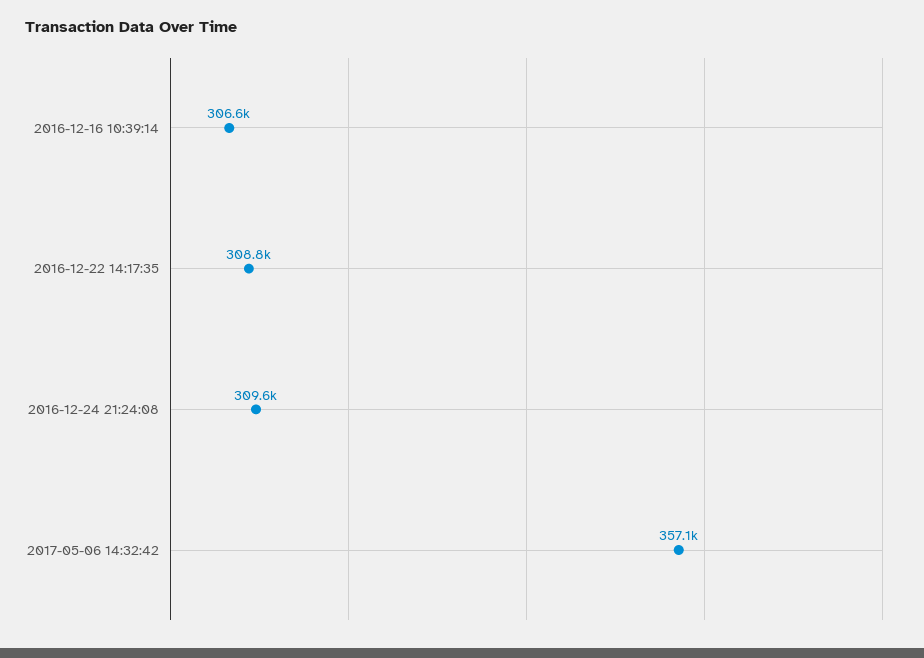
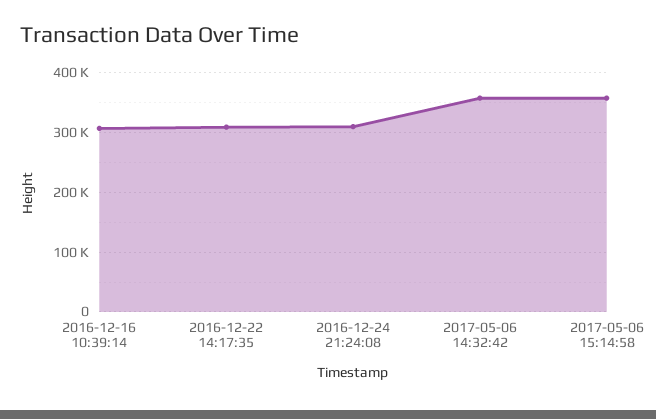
2017-05-06 15:14:58: none -> 360000

